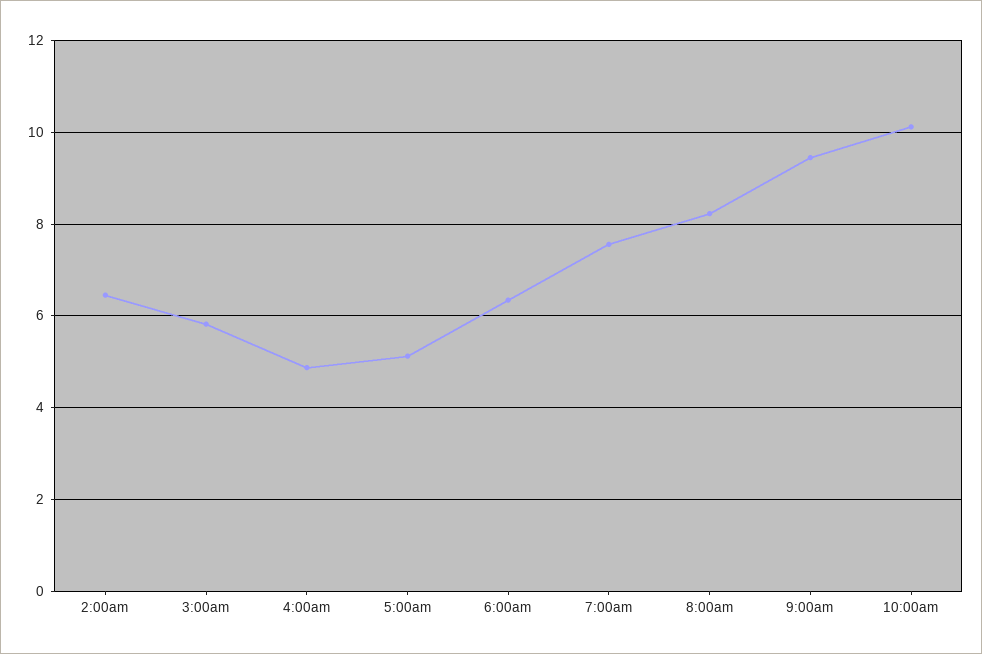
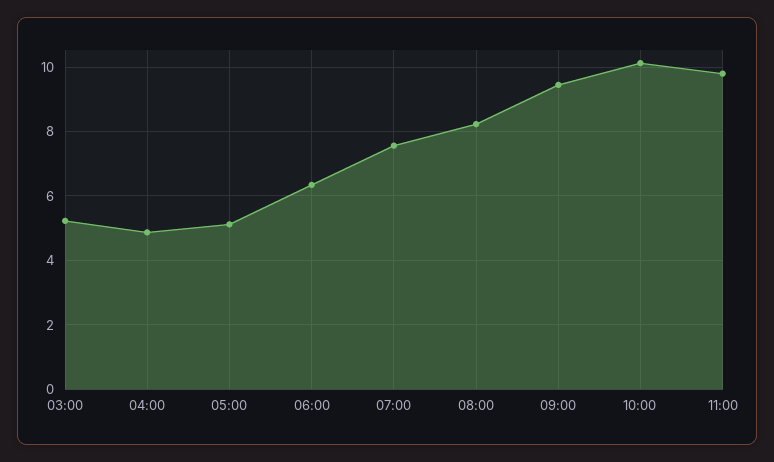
2:00am: 6.4 -> none
3:00am: 5.8 -> 5.2
11:00: none -> 9.8

